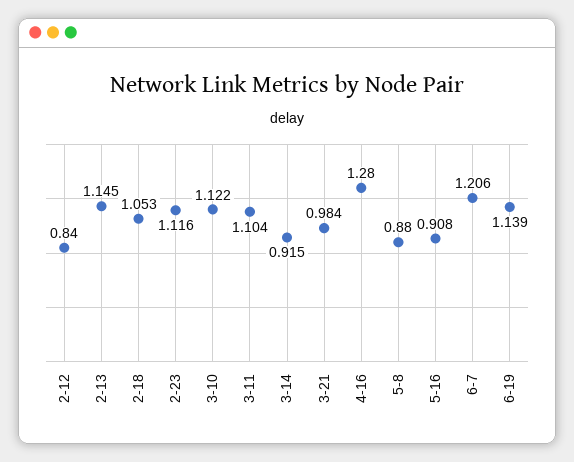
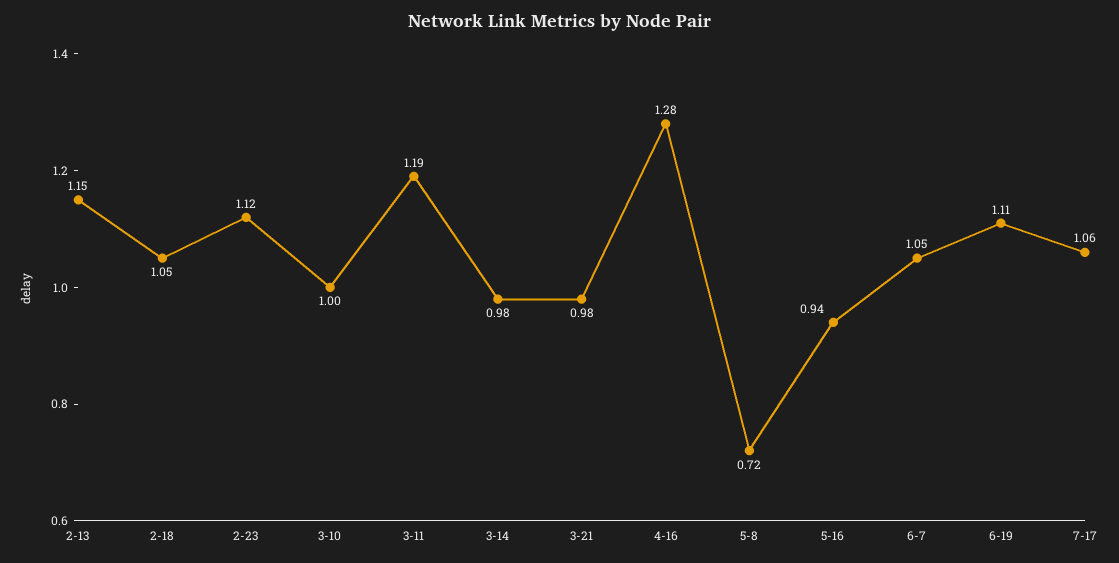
2-12: 0.84 -> none
3-10: 1.122 -> 1
3-11: 1.104 -> 1.19
3-14: 0.915 -> 0.98
5-8: 0.88 -> 0.72
5-16: 0.908 -> 0.94
6-7: 1.206 -> 1.05
6-19: 1.139 -> 1.11
7-17: none -> 1.06

